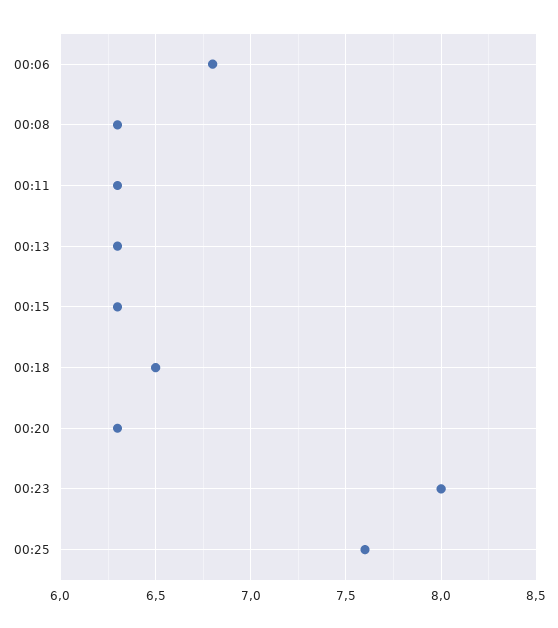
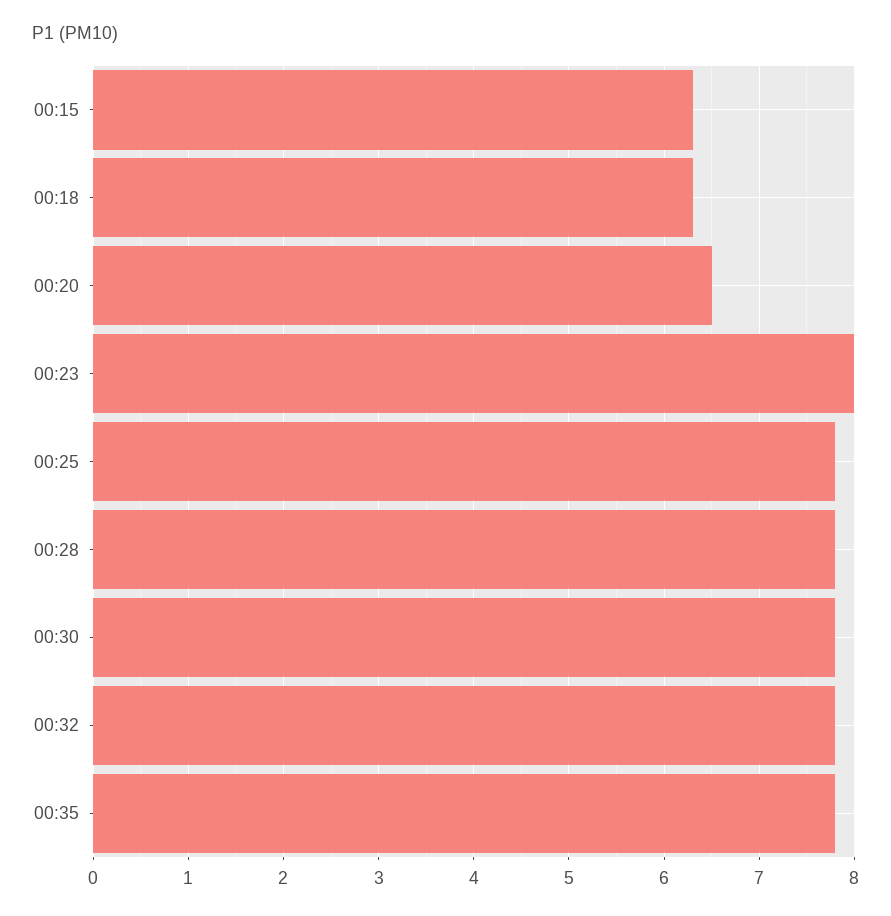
00:06: 6.8 -> none
00:08: 6.3 -> none
00:11: 6.3 -> none
00:13: 6.3 -> none
00:18: 6.5 -> 6.3
00:20: 6.3 -> 6.5
00:25: 7.6 -> 7.8
00:28: none -> 7.8
00:30: none -> 7.8
00:32: none -> 7.8
00:35: none -> 7.8

